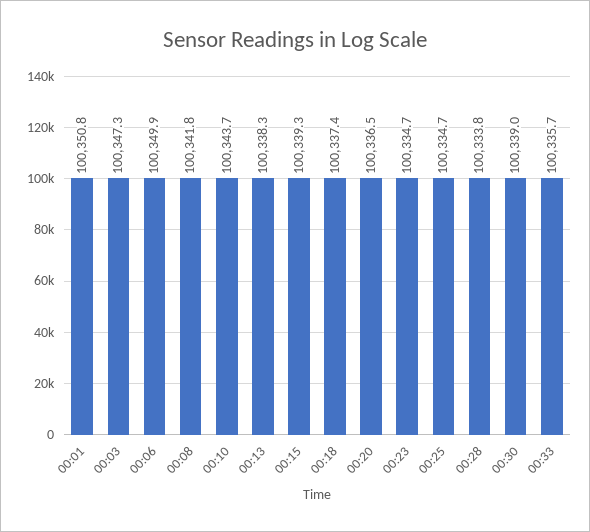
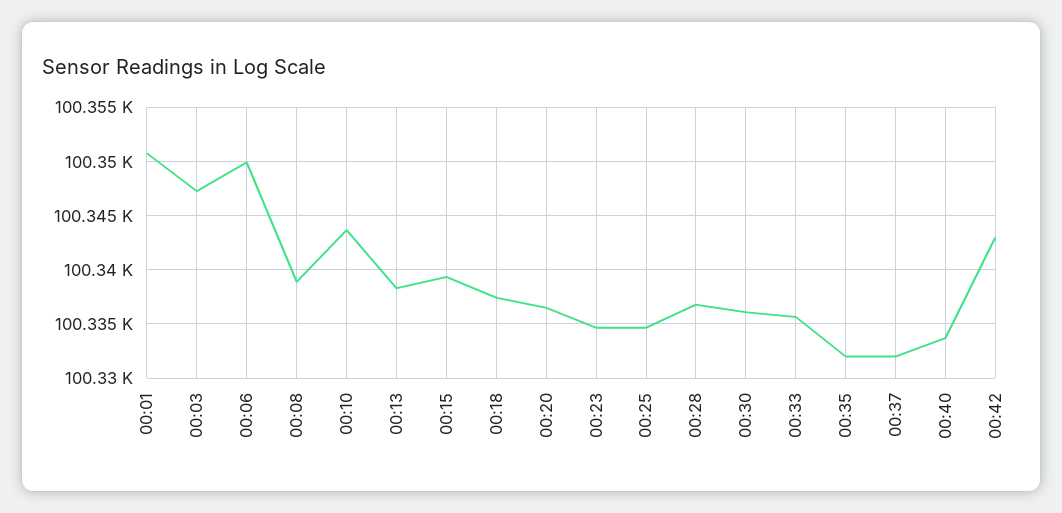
00:08: 100341.8 -> 100339
00:28: 100333.8 -> 100337
00:30: 100339 -> 100336
00:35: none -> 100332
00:37: none -> 100332
00:40: none -> 100334
00:42: none -> 100343

